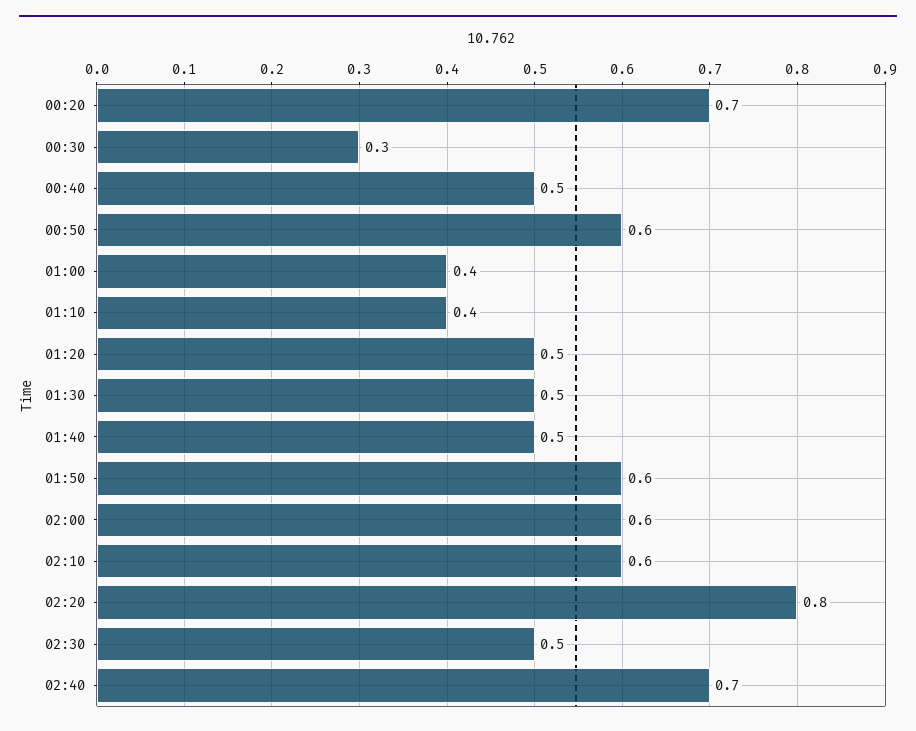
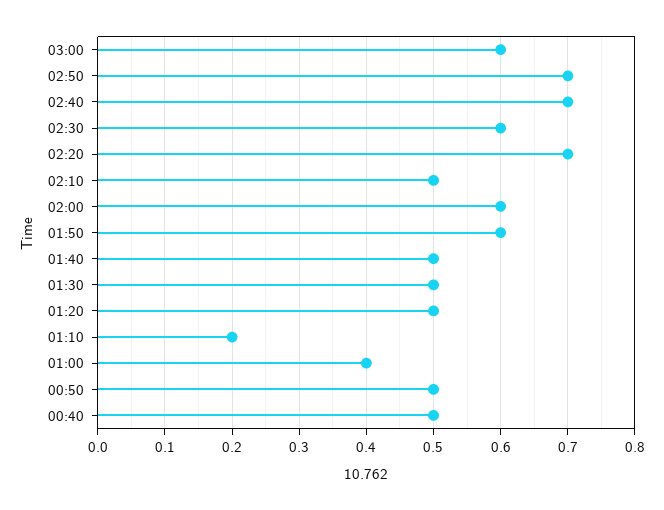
00:20: 0.7 -> none
00:30: 0.3 -> none
00:50: 0.6 -> 0.5
01:10: 0.4 -> 0.2
02:10: 0.6 -> 0.5
02:20: 0.8 -> 0.7
02:30: 0.5 -> 0.6
03:00: none -> 0.6
02:50: none -> 0.7

